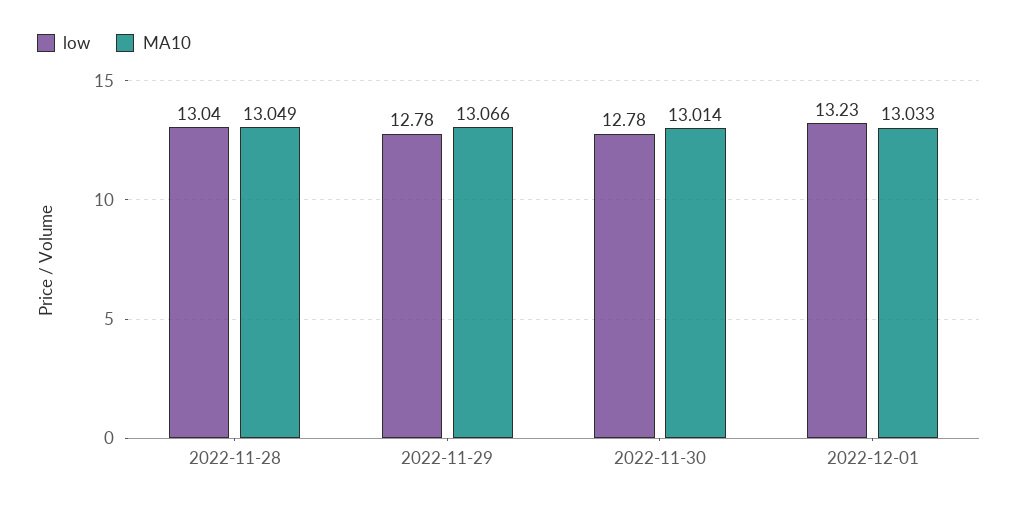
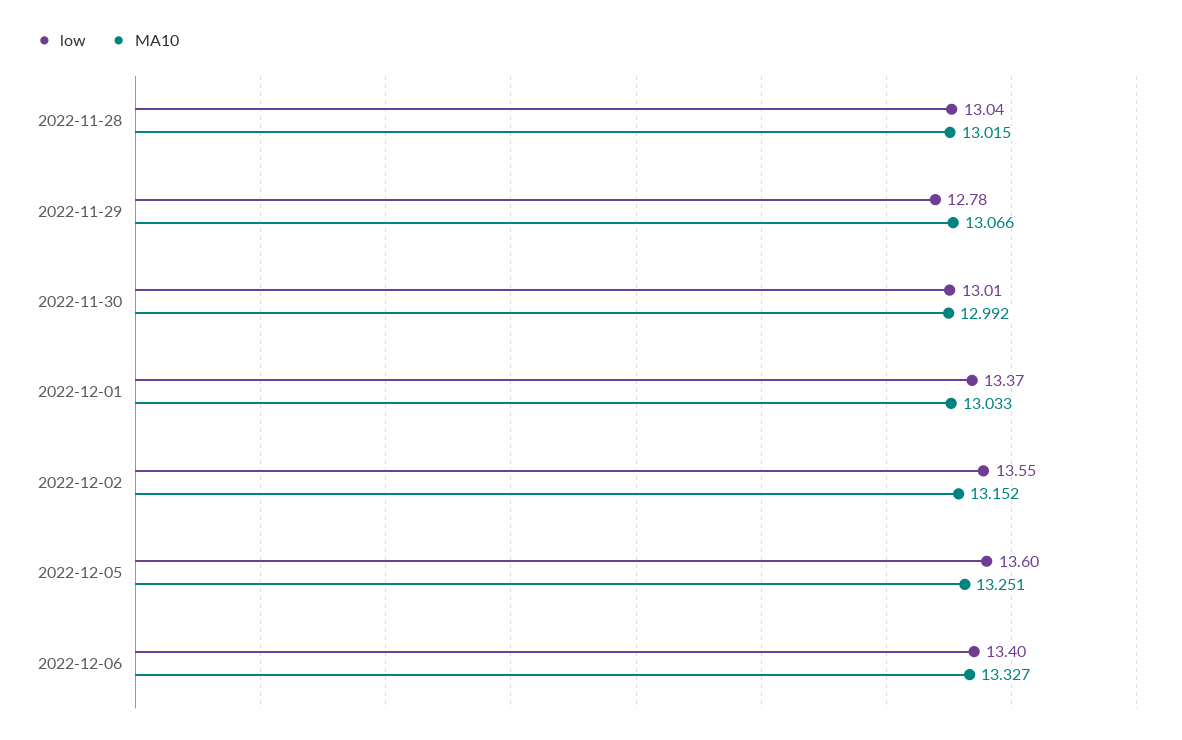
MA10, 2022-11-28: 13.049 -> 13.015
low, 2022-11-30: 12.78 -> 13.01
MA10, 2022-11-30: 13.014 -> 12.992
low, 2022-12-01: 13.23 -> 13.37
low, 2022-12-02: none -> 13.55
MA10, 2022-12-02: none -> 13.152
low, 2022-12-05: none -> 13.6
MA10, 2022-12-05: none -> 13.251
low, 2022-12-06: none -> 13.4
MA10, 2022-12-06: none -> 13.327

